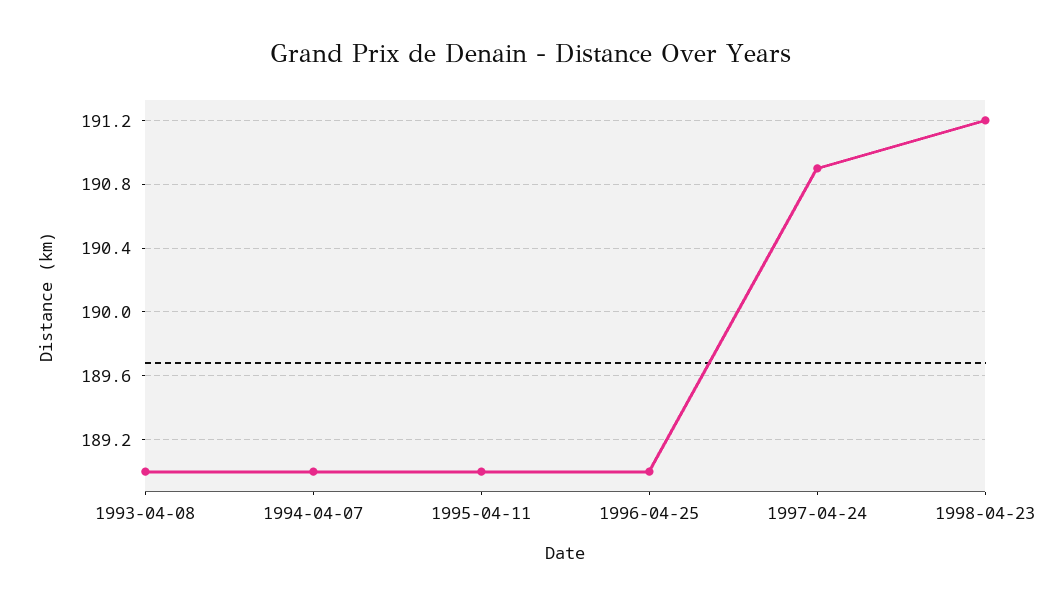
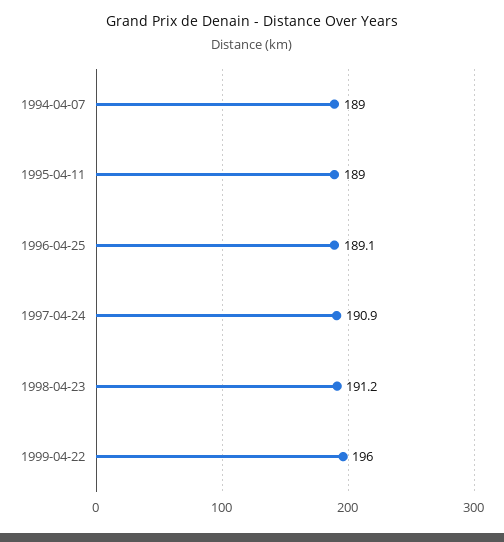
1993-04-08: 189 -> none
1996-04-25: 189 -> 189.1
1999-04-22: none -> 196

